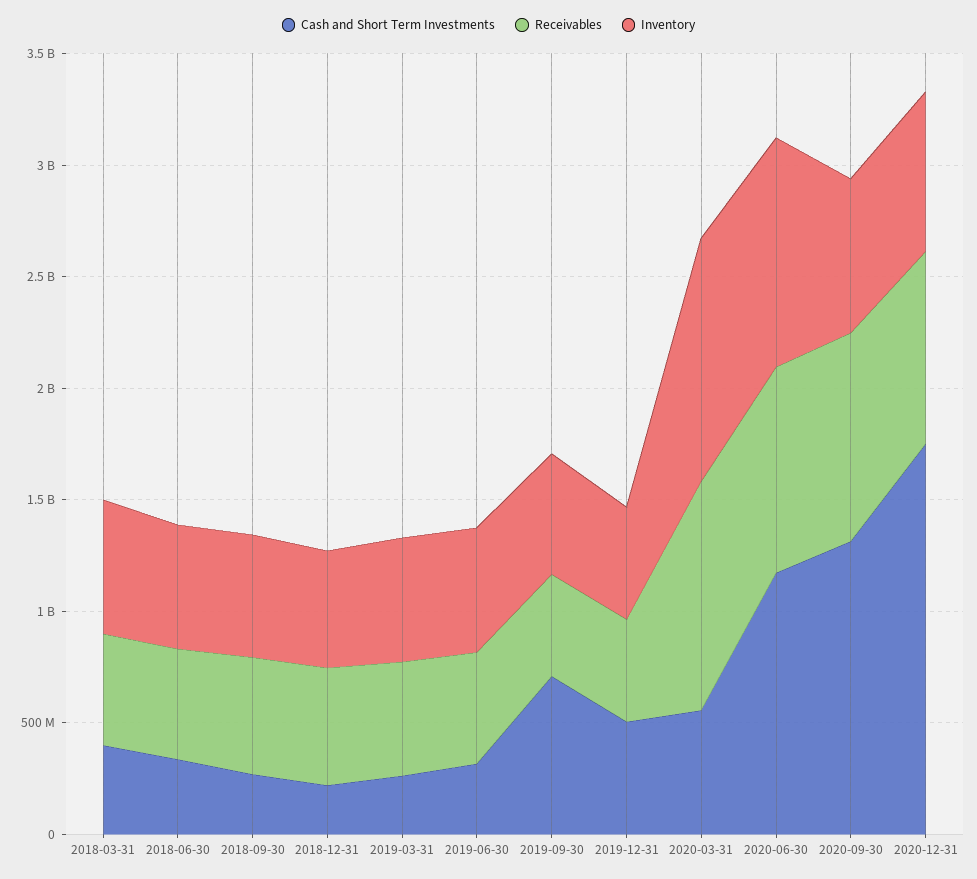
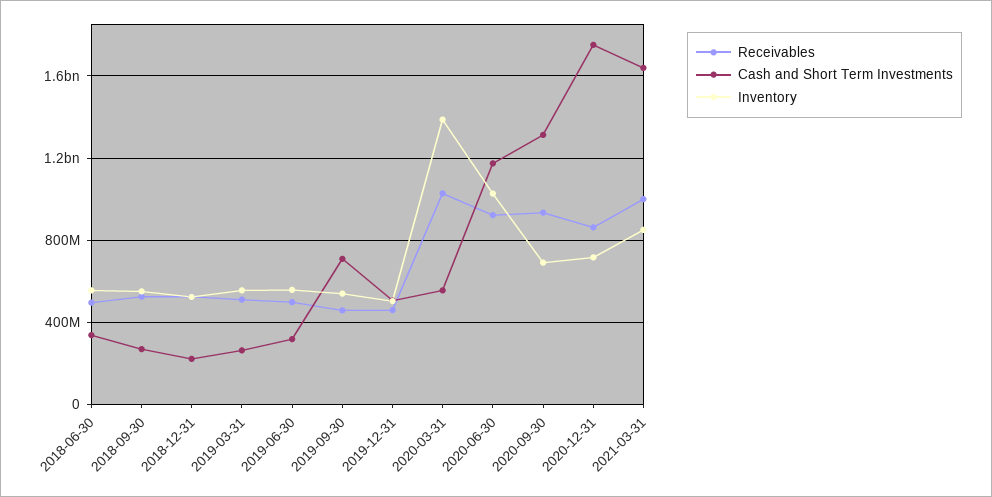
Cash and Short Term Investments, 2018-03-31: 400000000 -> none
Receivables, 2018-03-31: 500000000 -> none
Inventory, 2018-03-31: 600000000 -> none
Inventory, 2020-03-31: 1100000000 -> 1400000000
Receivables, 2021-03-31: none -> 1000000000
Cash and Short Term Investments, 2021-03-31: none -> 1650000000
Inventory, 2021-03-31: none -> 850000000

